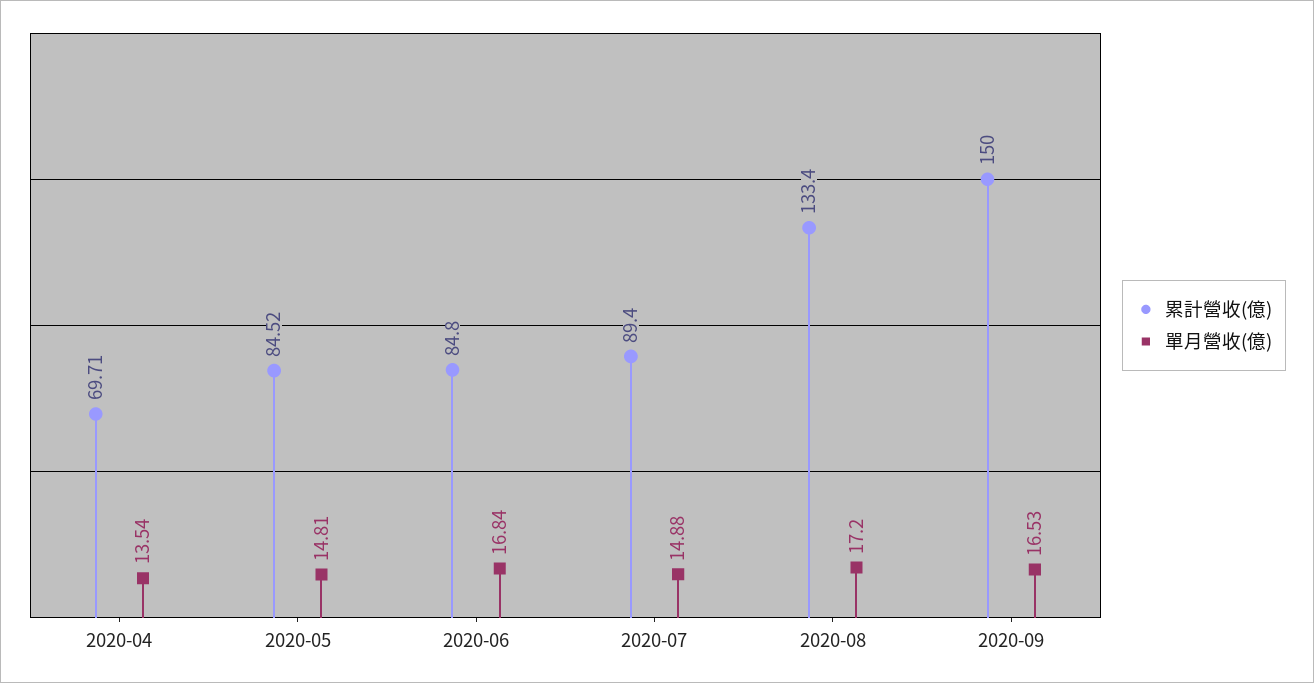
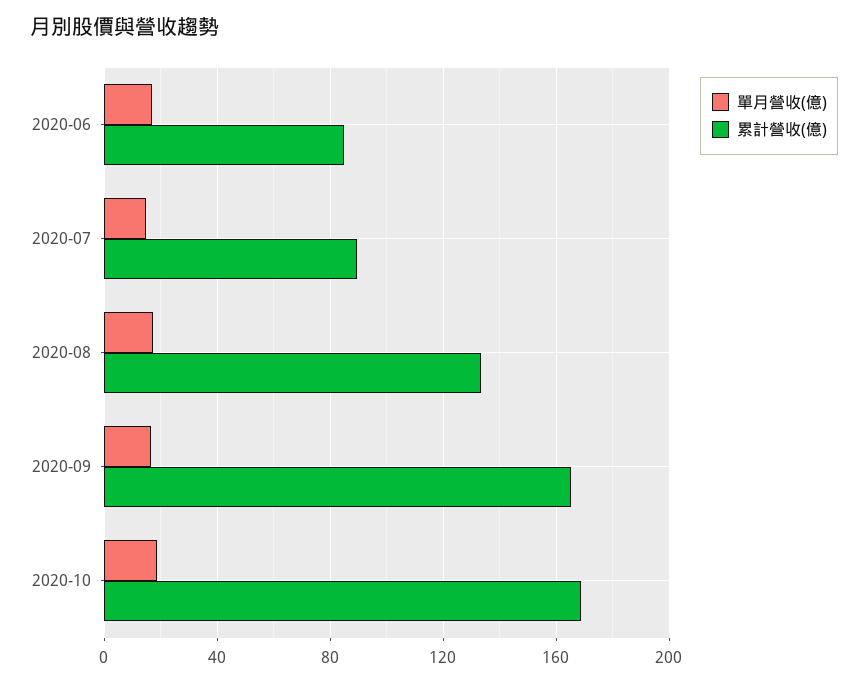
累計營收(億), 2020-04: 69.71 -> none
單月營收(億), 2020-04: 13.54 -> none
累計營收(億), 2020-05: 84.52 -> none
單月營收(億), 2020-05: 14.81 -> none
累計營收(億), 2020-09: 150 -> 165
單月營收(億), 2020-10: none -> 20
累計營收(億), 2020-10: none -> 170

